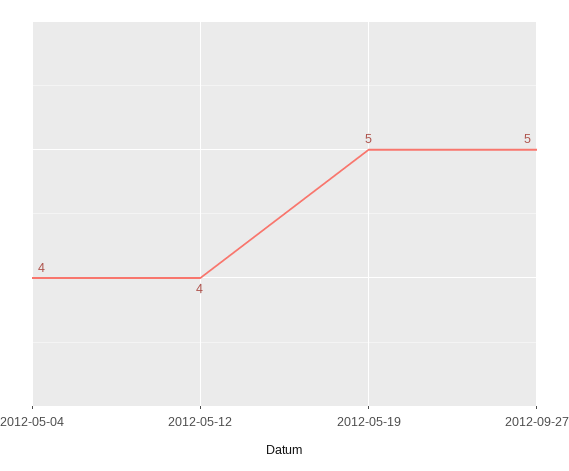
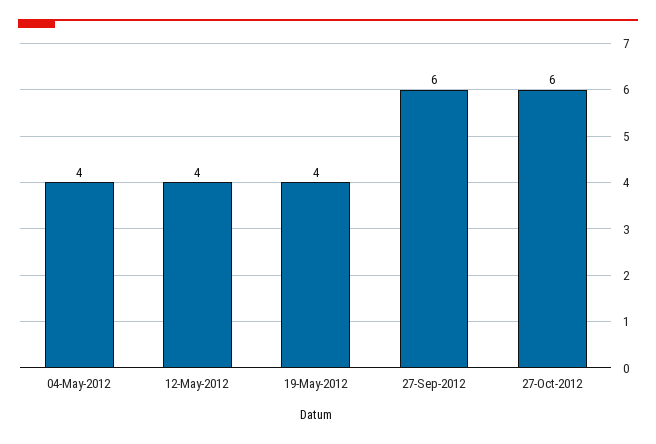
2012-05-19: 5 -> 4
2012-09-27: 5 -> 6
27-Oct-2012: none -> 6

